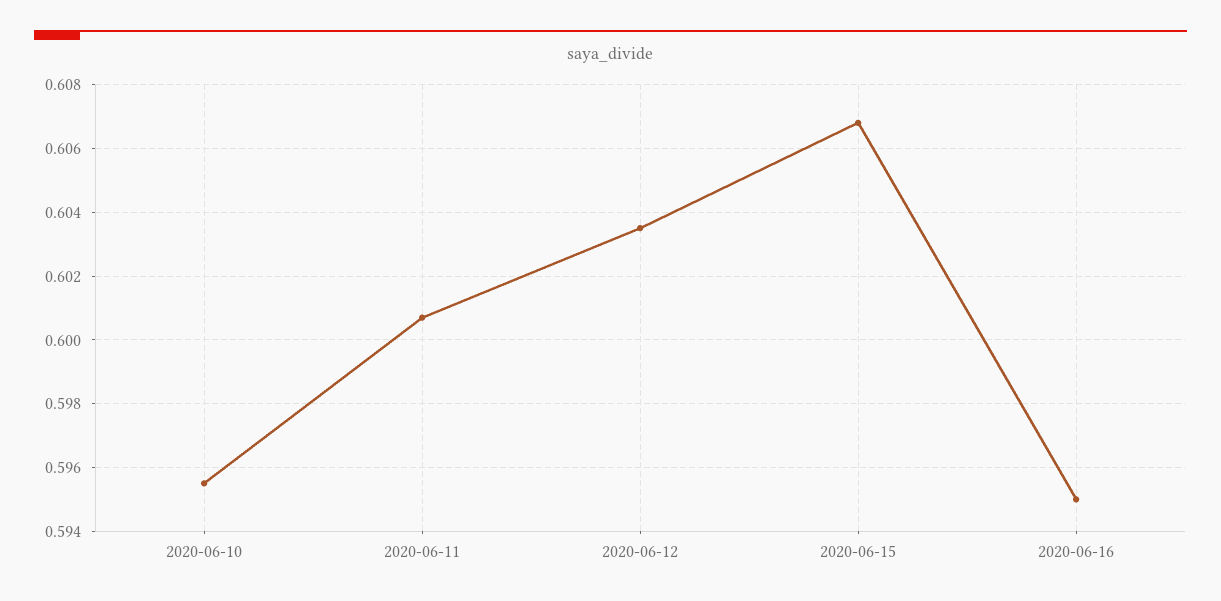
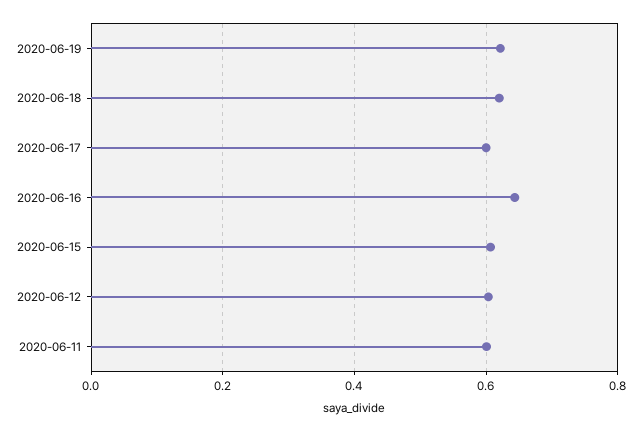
2020-06-10: 0.5955 -> none
2020-06-16: 0.595 -> 0.64
2020-06-19: none -> 0.62
2020-06-18: none -> 0.62
2020-06-17: none -> 0.6

